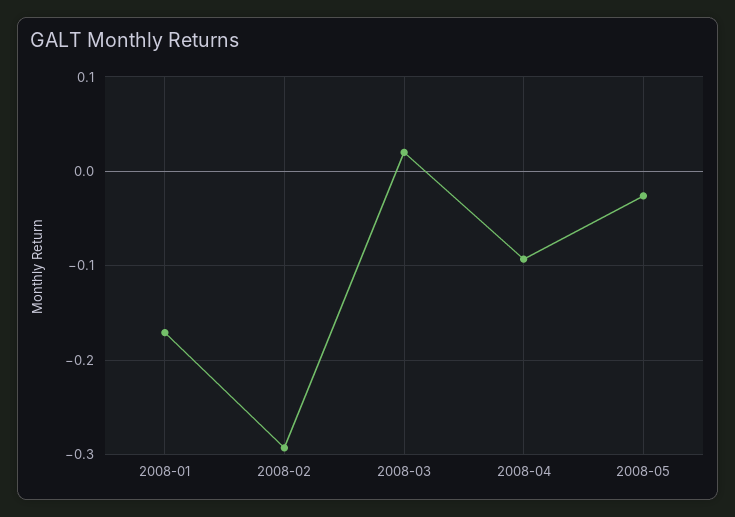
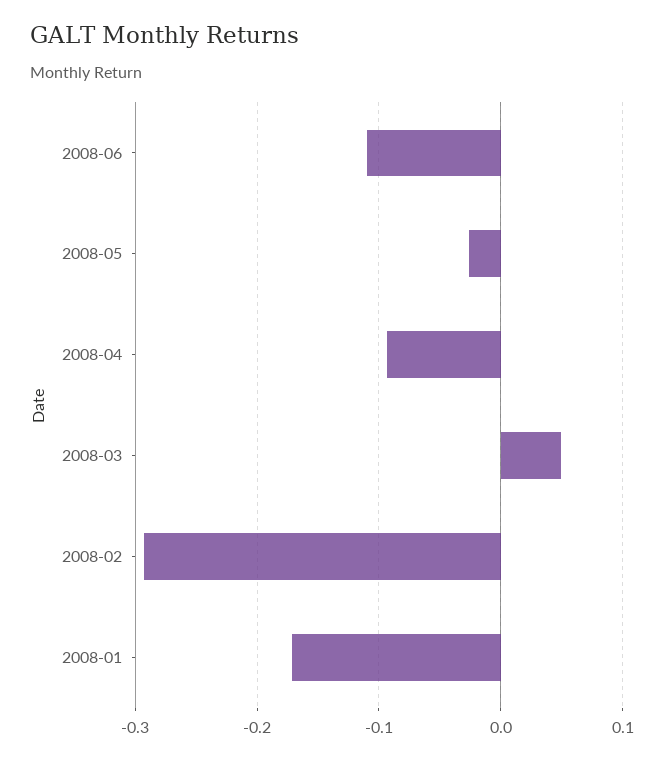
2008-03: 0.02 -> 0.05
2008-06: none -> -0.11

